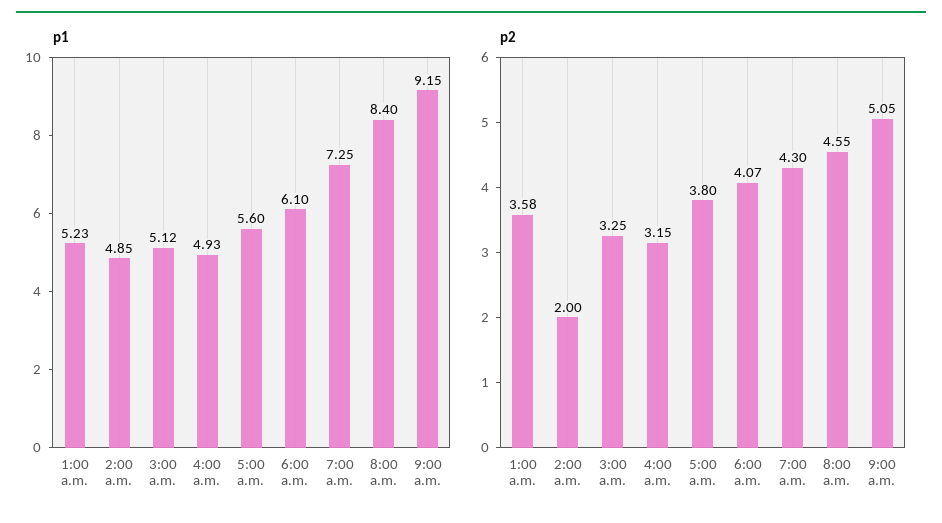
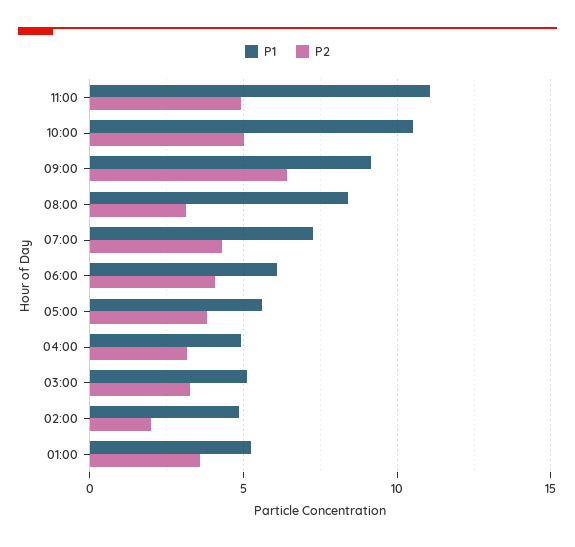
p2, 8:00 a.m.: 4.55 -> 3
p2, 9:00 a.m.: 5.05 -> 6.5
p1, 11:00: none -> 11
p2, 11:00: none -> 5
p1, 10:00: none -> 10.5
p2, 10:00: none -> 5

